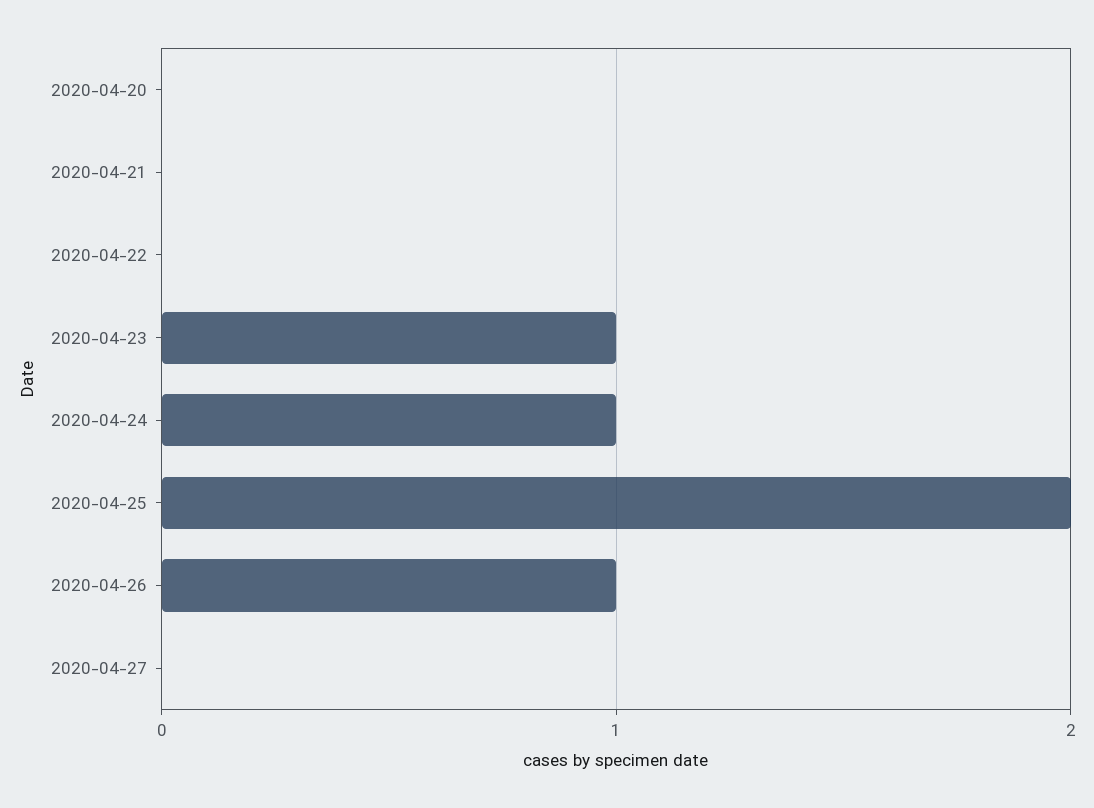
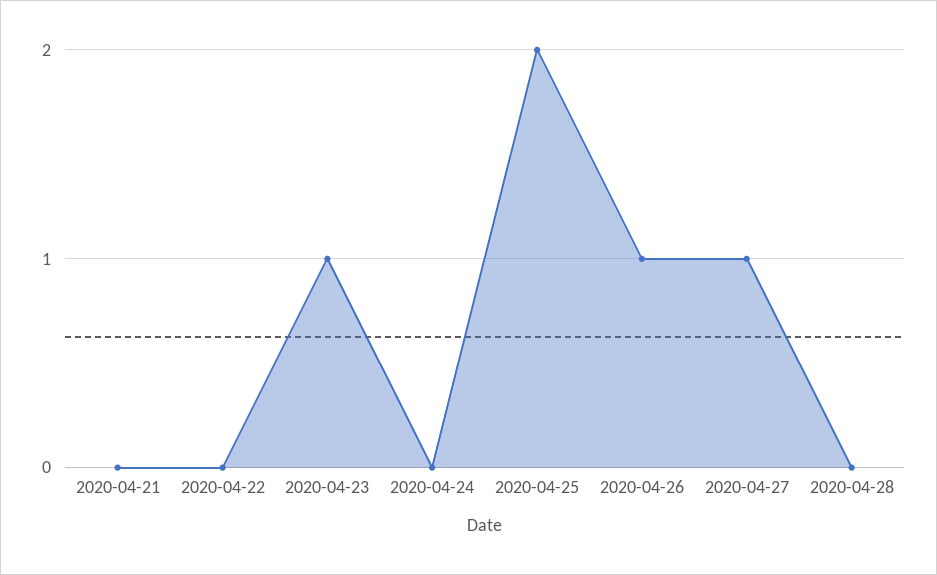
2020-04-20: 0 -> none
2020-04-24: 1 -> 0
2020-04-27: 0 -> 1
2020-04-28: none -> 0

